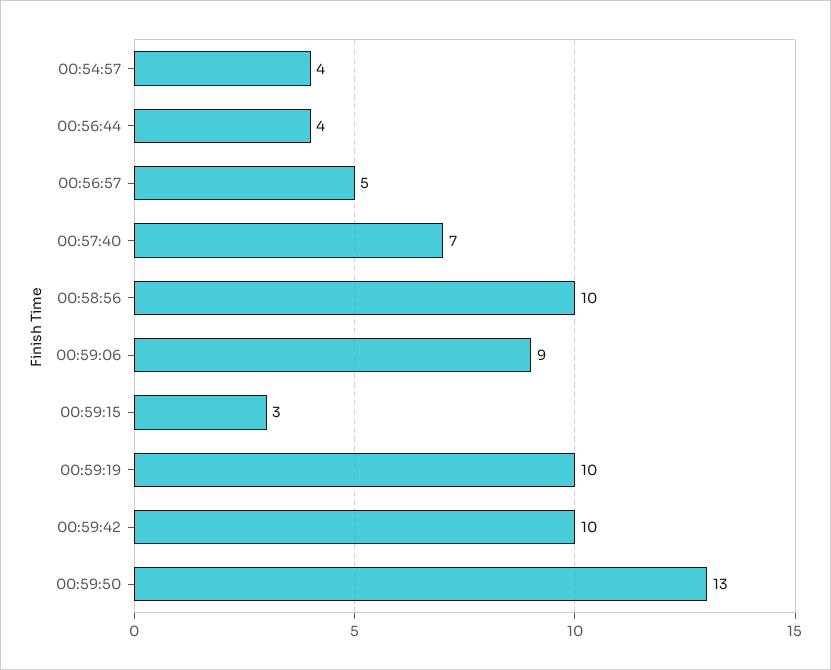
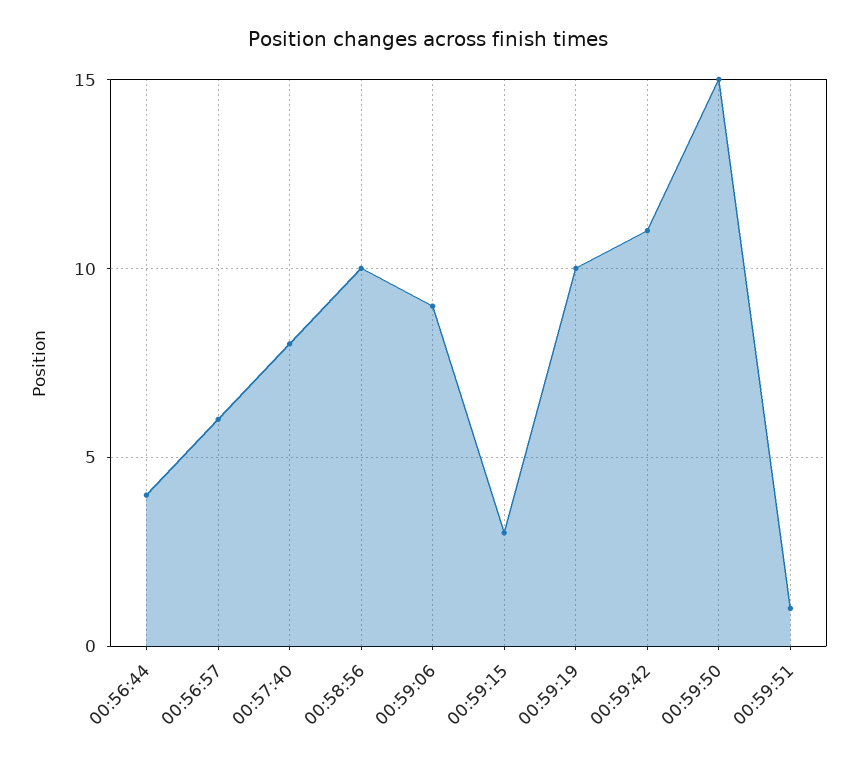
00:54:57: 4 -> none
00:56:57: 5 -> 6
00:57:40: 7 -> 8
00:59:42: 10 -> 11
00:59:50: 13 -> 15
00:59:51: none -> 1

